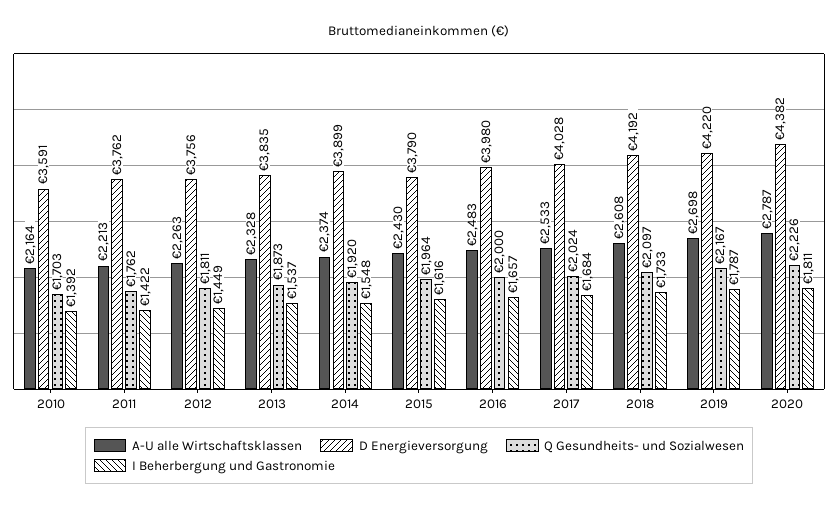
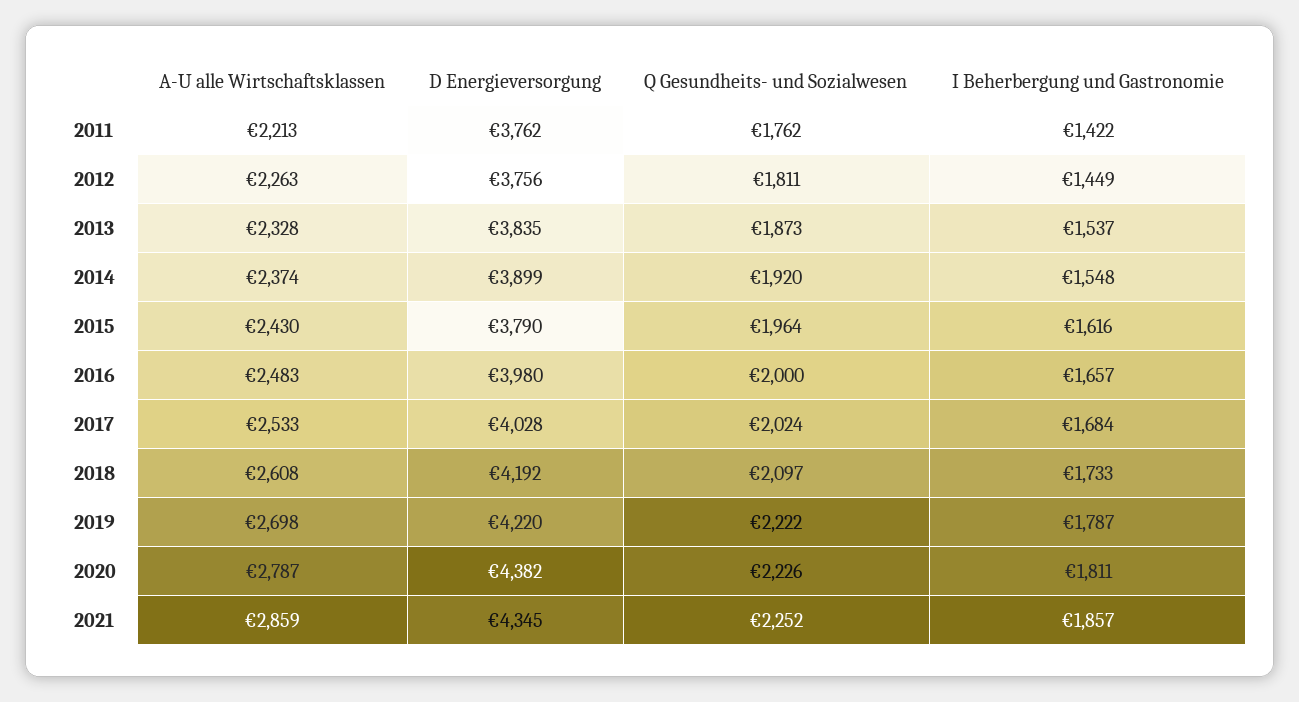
A-U alle Wirtschaftsklassen, 2010: 2164 -> none
D Energieversorgung, 2010: 3591 -> none
Q Gesundheits- und Sozialwesen, 2010: 1703 -> none
I Beherbergung und Gastronomie, 2010: 1392 -> none
Q Gesundheits- und Sozialwesen, 2019: 2167 -> 2222
A-U alle Wirtschaftsklassen, 2021: none -> 2859
D Energieversorgung, 2021: none -> 4345
Q Gesundheits- und Sozialwesen, 2021: none -> 2252
I Beherbergung und Gastronomie, 2021: none -> 1857

